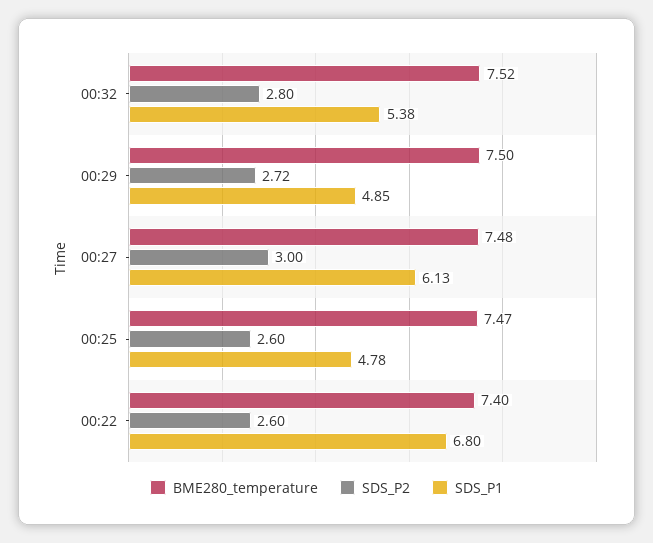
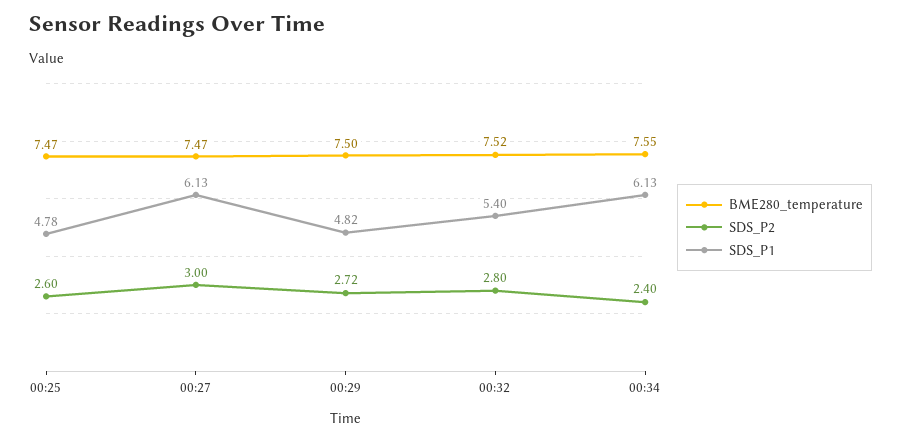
SDS_P1, 00:32: 5.38 -> 5.4
SDS_P1, 00:29: 4.85 -> 4.82
BME280_temperature, 00:27: 7.48 -> 7.47
BME280_temperature, 00:22: 7.4 -> none
SDS_P2, 00:22: 2.6 -> none
SDS_P1, 00:22: 6.8 -> none
BME280_temperature, 00:34: none -> 7.55
SDS_P2, 00:34: none -> 2.4
SDS_P1, 00:34: none -> 6.13

